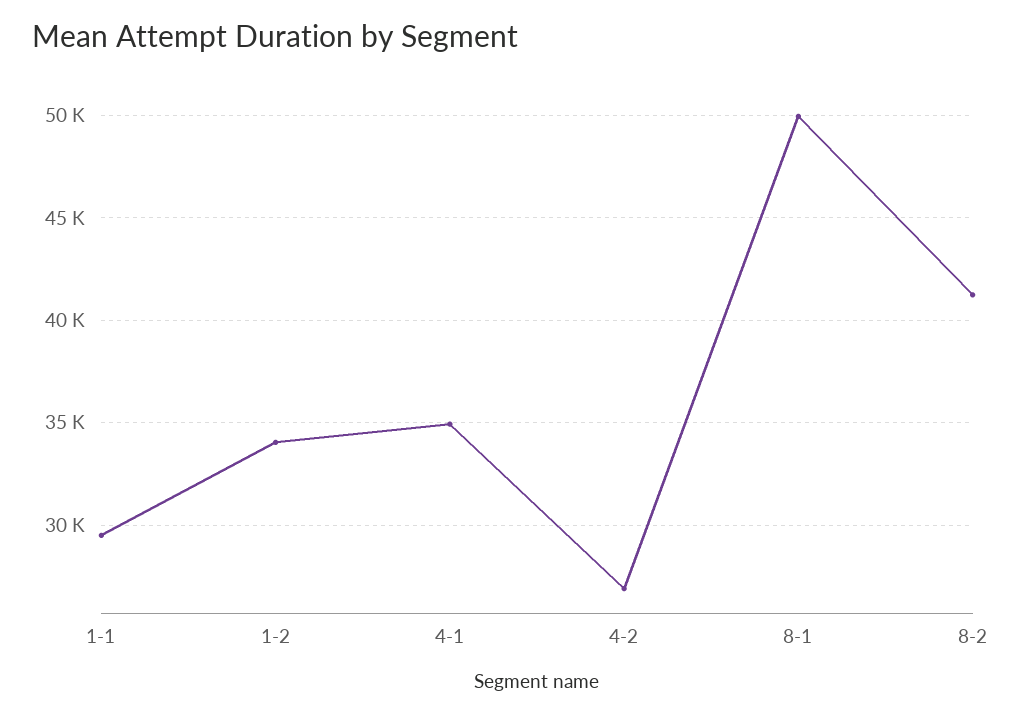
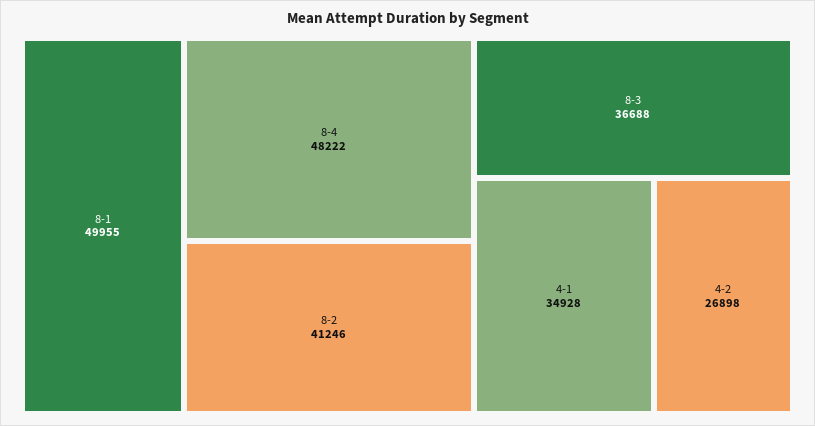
1-1: 29500 -> none
1-2: 34000 -> none
8-4: none -> 48222
8-3: none -> 36688

